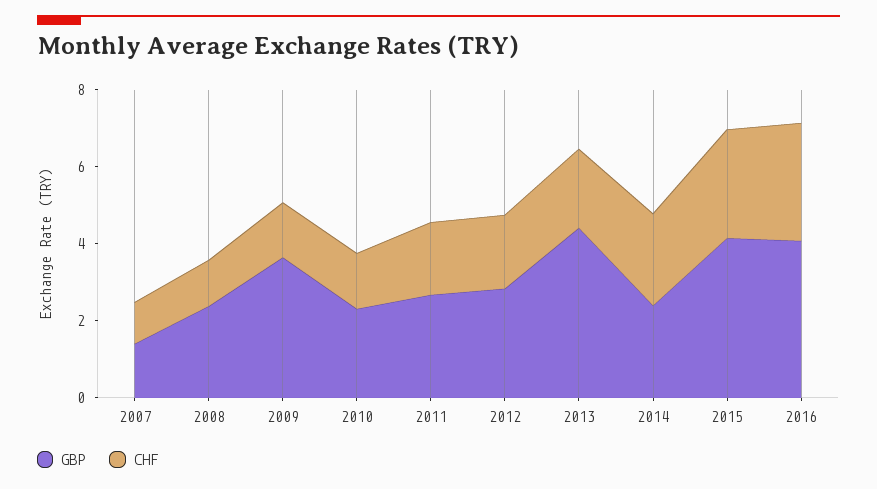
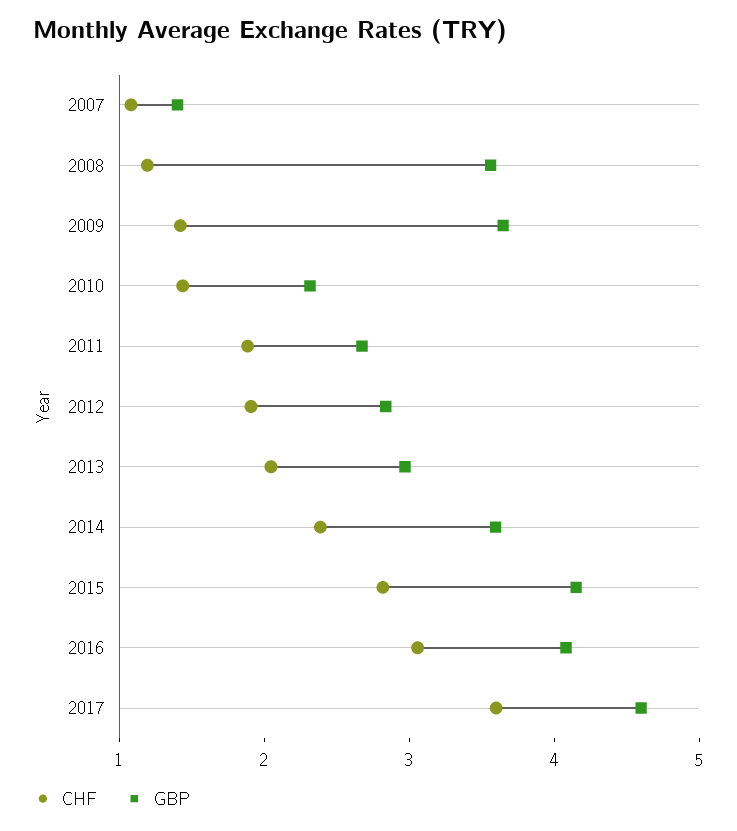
GBP, 2008: 2.5 -> 3.6
GBP, 2013: 4.5 -> 3
GBP, 2014: 2.5 -> 3.6
CHF, 2017: none -> 3.6
GBP, 2017: none -> 4.6

